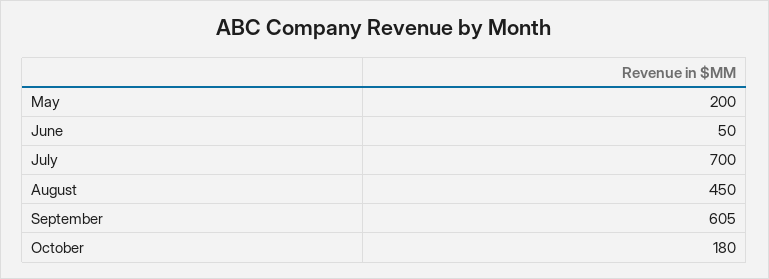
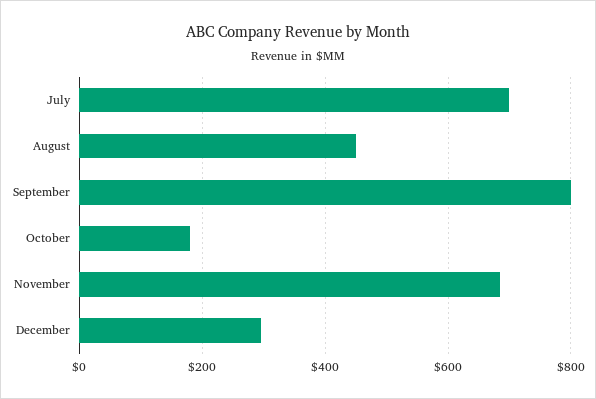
May: 200 -> none
June: 50 -> none
September: 605 -> 800
November: none -> 680
December: none -> 300

